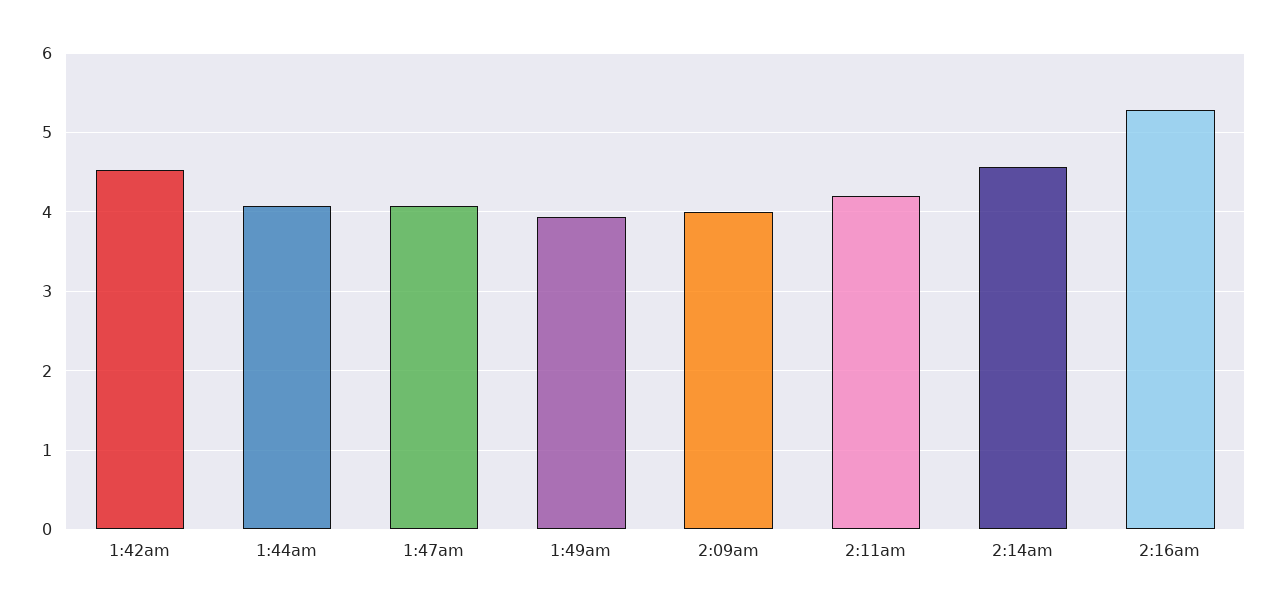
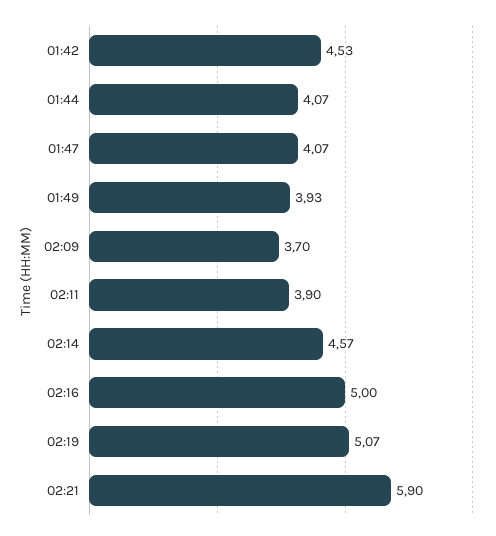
2:09am: 4 -> 3.7
2:11am: 4.2 -> 3.9
2:16am: 5.3 -> 5
02:19: none -> 5.07
02:21: none -> 5.9

